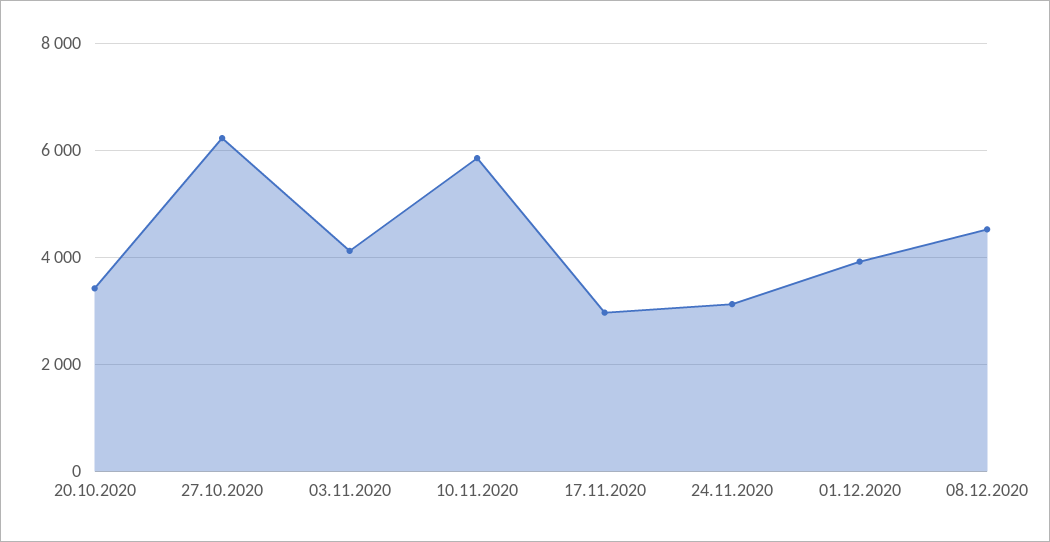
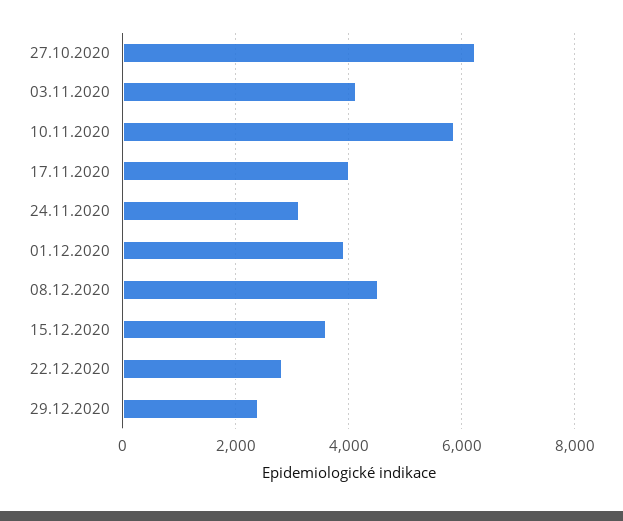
20.10.2020: 3400 -> none
17.11.2020: 3000 -> 4000
15.12.2020: none -> 3600
22.12.2020: none -> 2800
29.12.2020: none -> 2400

